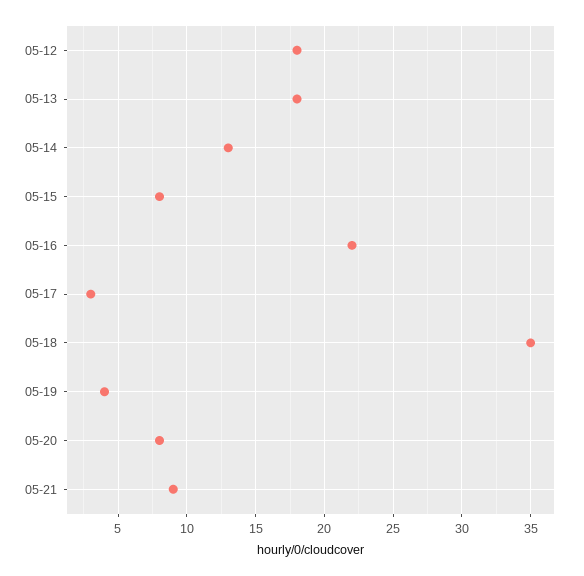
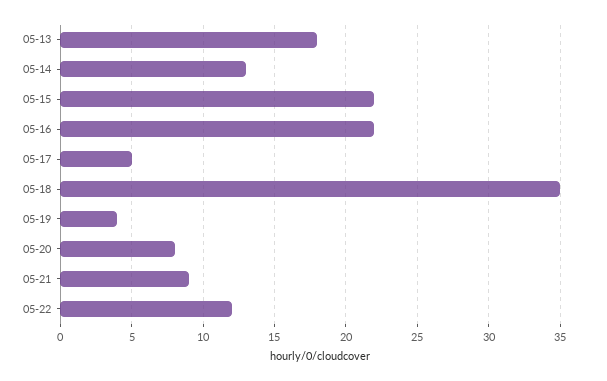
05-12: 18 -> none
05-15: 8 -> 22
05-17: 3 -> 5
05-22: none -> 12

